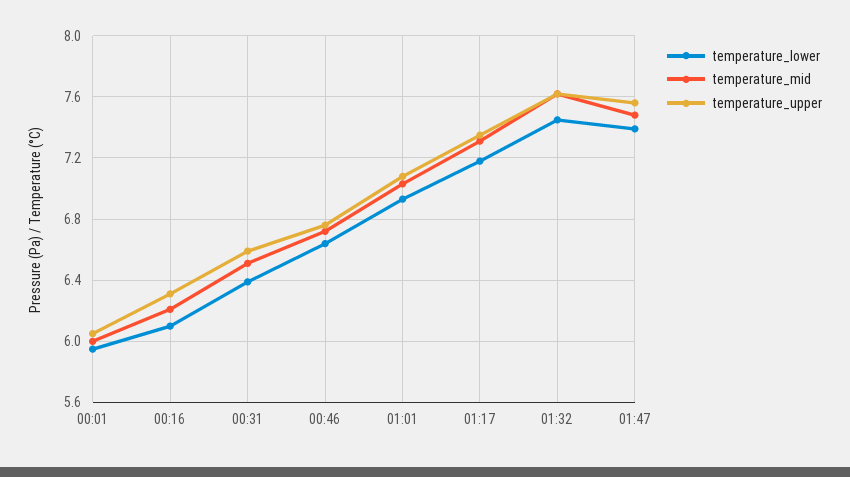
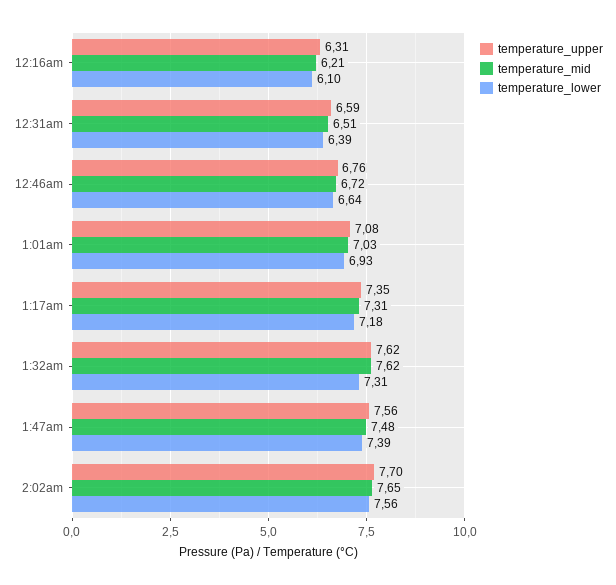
temperature_lower, 00:01: 5.95 -> none
temperature_mid, 00:01: 6 -> none
temperature_upper, 00:01: 6.05 -> none
temperature_lower, 01:32: 7.45 -> 7.31
temperature_upper, 2:02am: none -> 7.7
temperature_mid, 2:02am: none -> 7.65
temperature_lower, 2:02am: none -> 7.56

